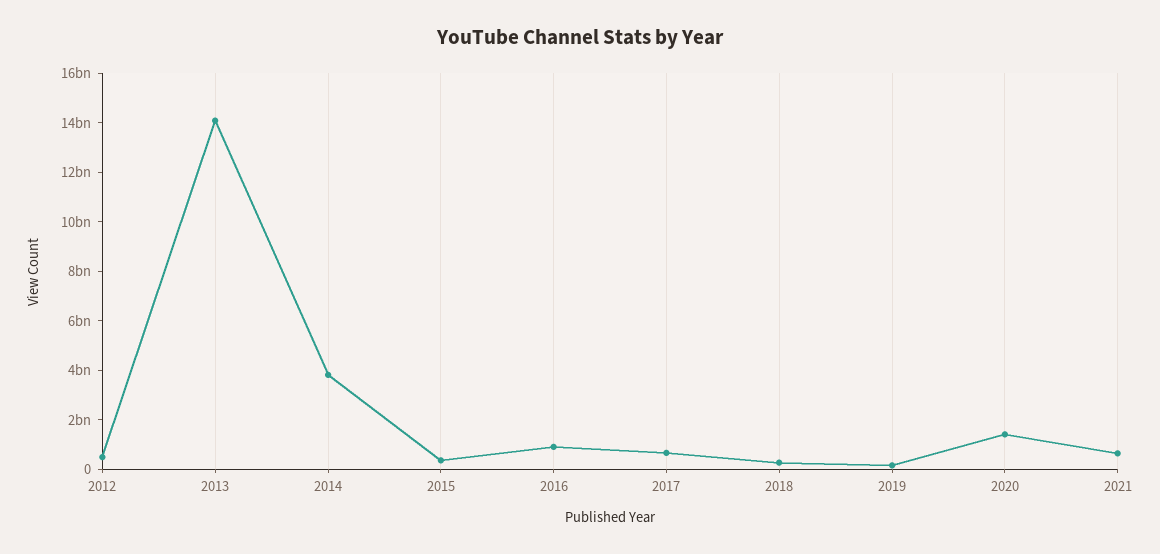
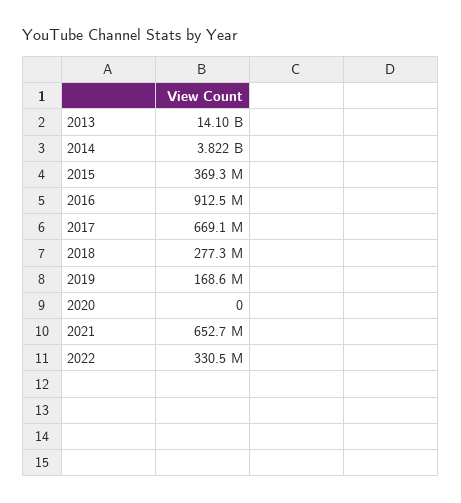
2012: 500000000 -> none
2020: 1500000000 -> 0
2022: none -> 330500000

